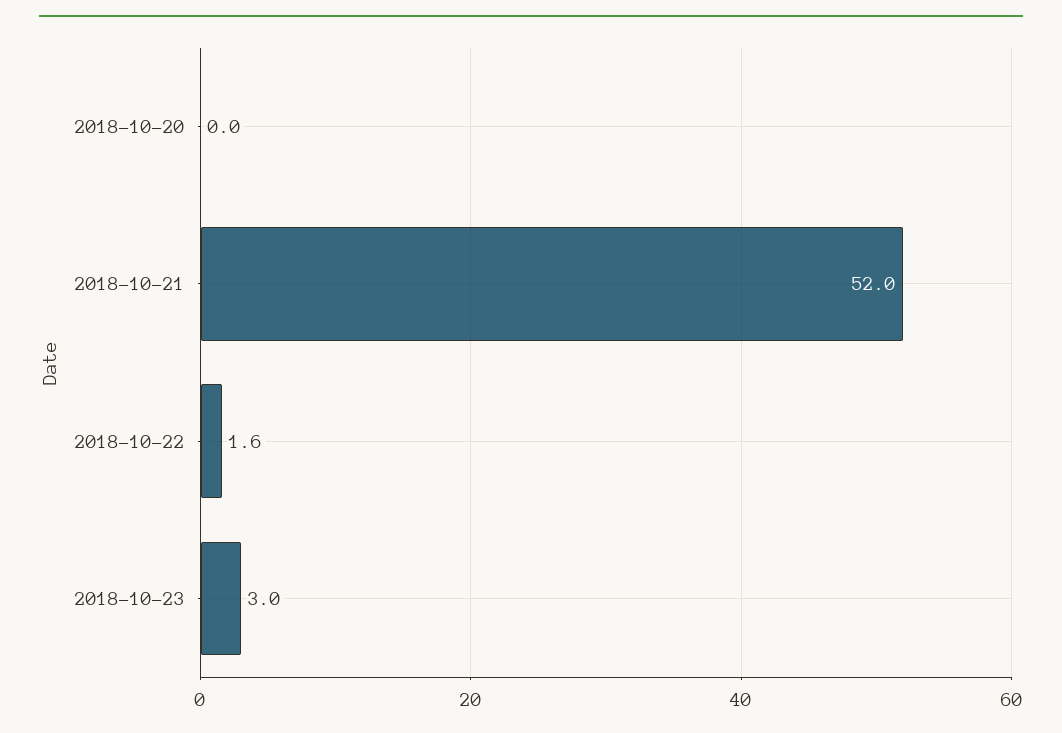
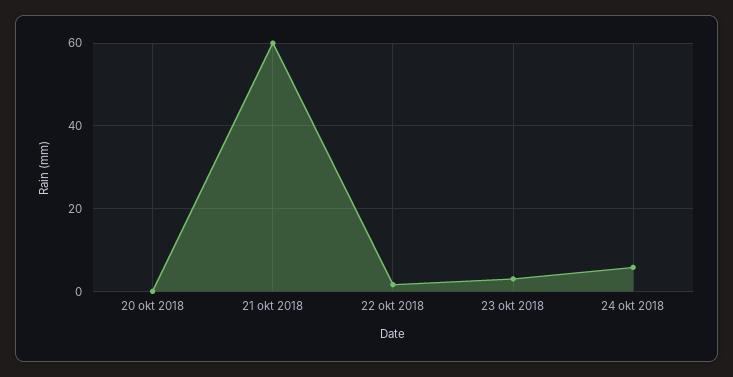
2018-10-21: 52 -> 60
24 okt 2018: none -> 6

